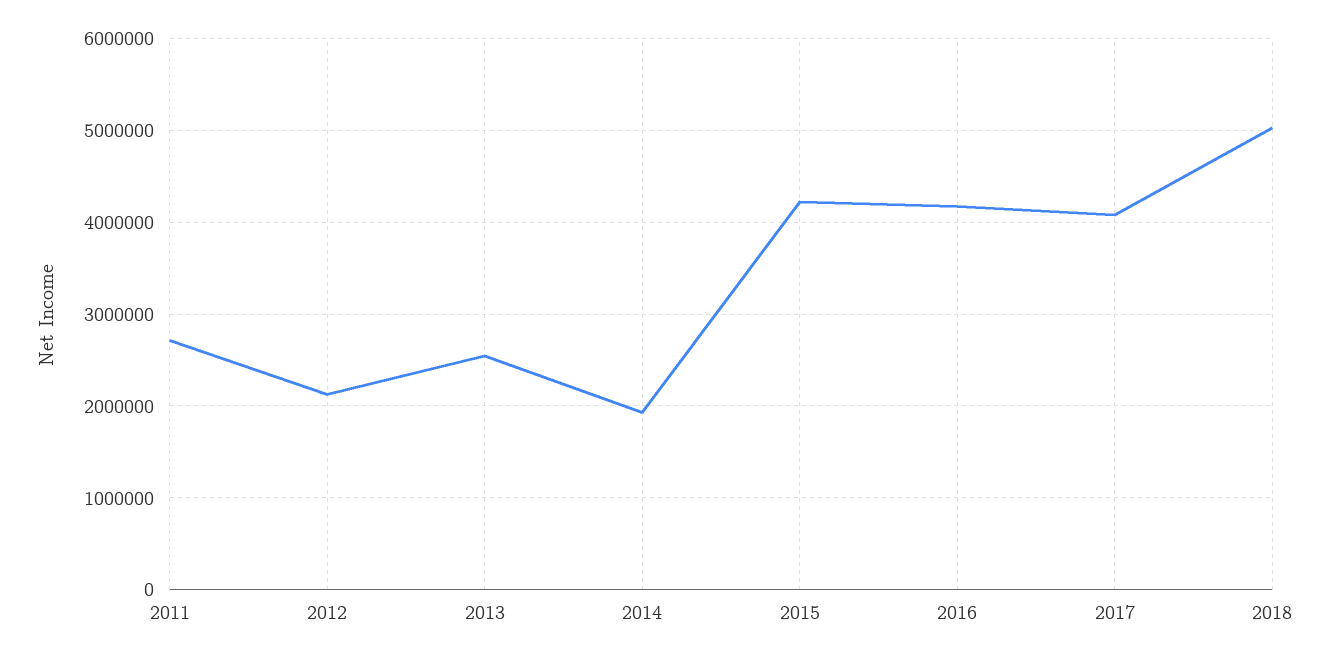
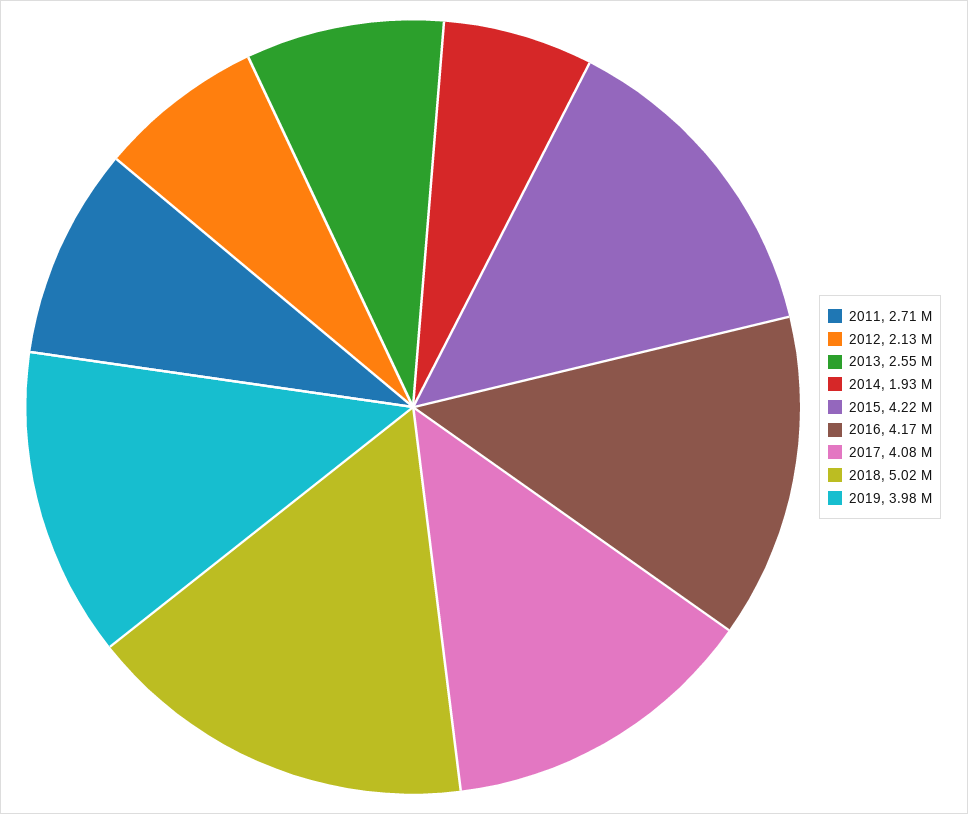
2019: none -> 3980000

